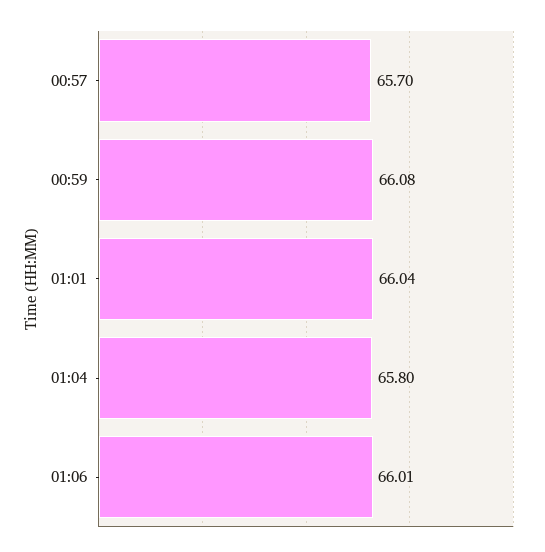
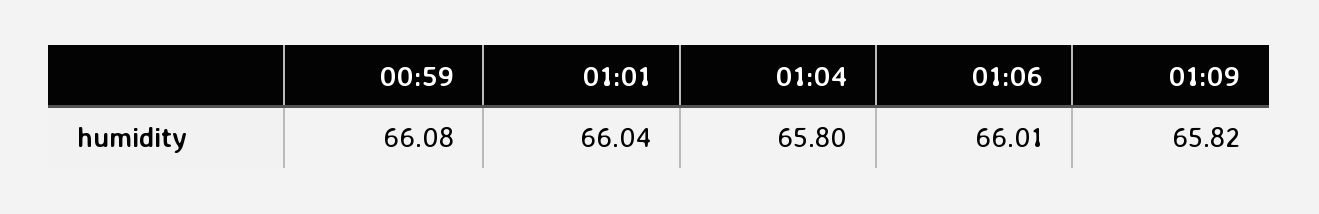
00:57: 65.7 -> none
01:09: none -> 65.82

